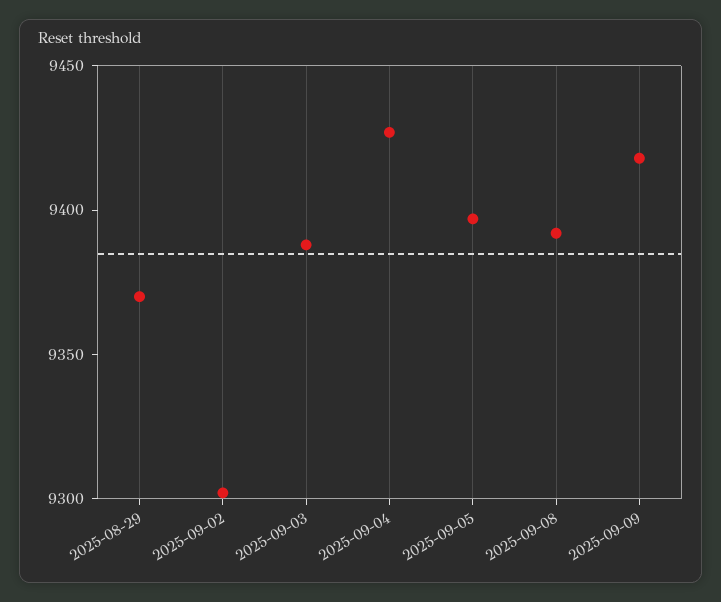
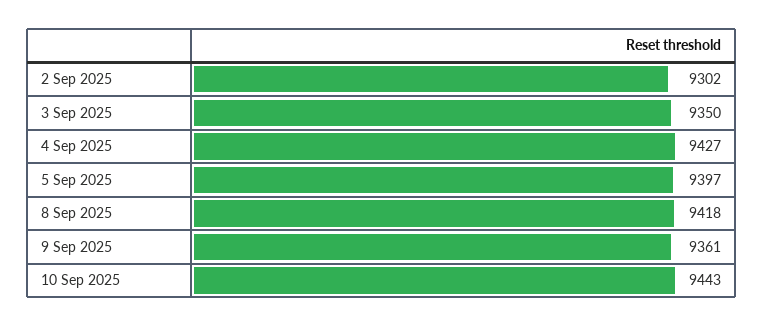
2025-08-29: 9370 -> none
2025-09-03: 9390 -> 9350
2025-09-08: 9390 -> 9418
2025-09-09: 9420 -> 9361
10 Sep 2025: none -> 9443

